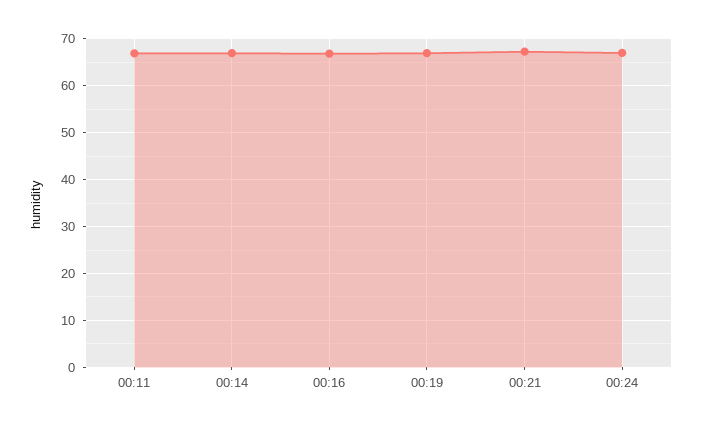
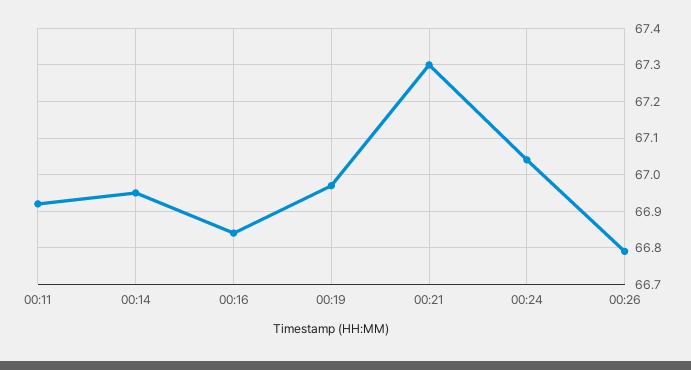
00:26: none -> 66.8

